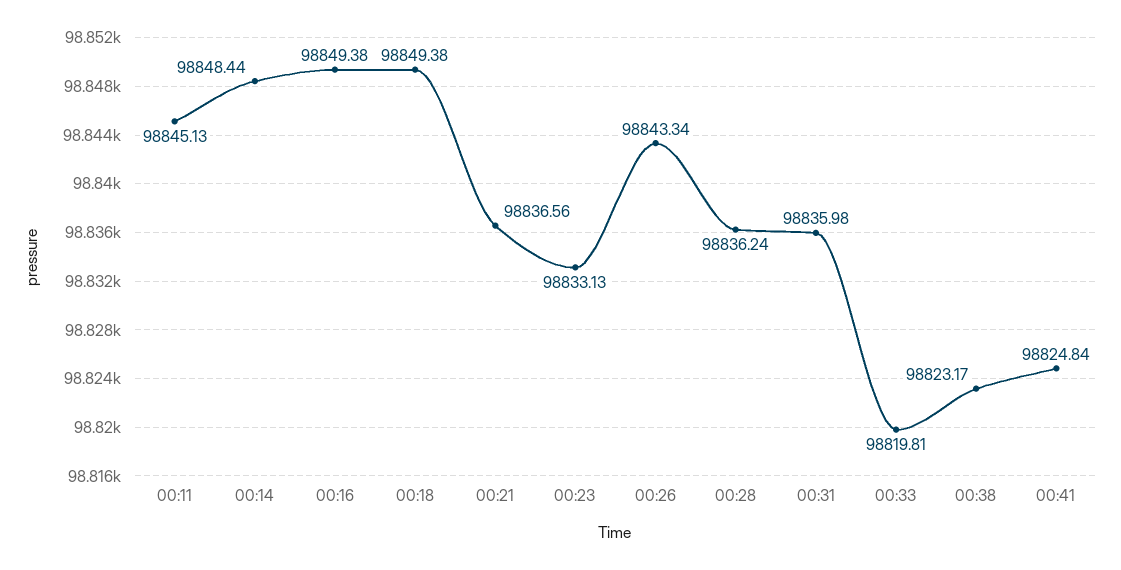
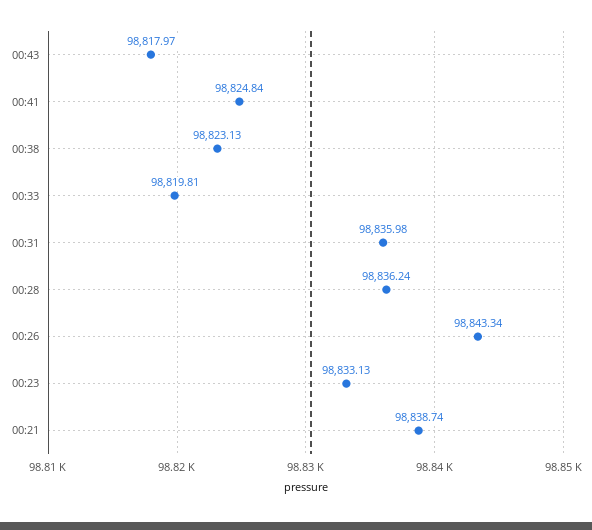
00:11: 98845.13 -> none
00:14: 98848.44 -> none
00:16: 98849.38 -> none
00:18: 98849.38 -> none
00:21: 98836.56 -> 98838.74
00:38: 98823.17 -> 98823.13
00:43: none -> 98817.97

